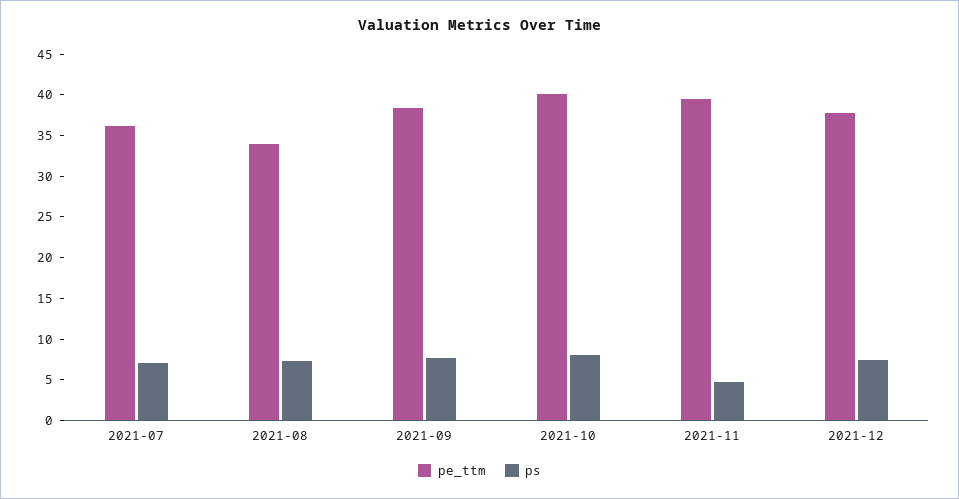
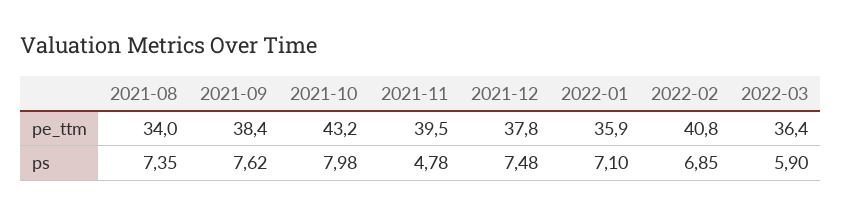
pe_ttm, 2021-07: 36 -> none
ps, 2021-07: 7 -> none
pe_ttm, 2021-10: 40 -> 43.2
pe_ttm, 2022-01: none -> 35.9
pe_ttm, 2022-02: none -> 40.8
pe_ttm, 2022-03: none -> 36.4
ps, 2022-01: none -> 7.1
ps, 2022-02: none -> 6.85
ps, 2022-03: none -> 5.9

